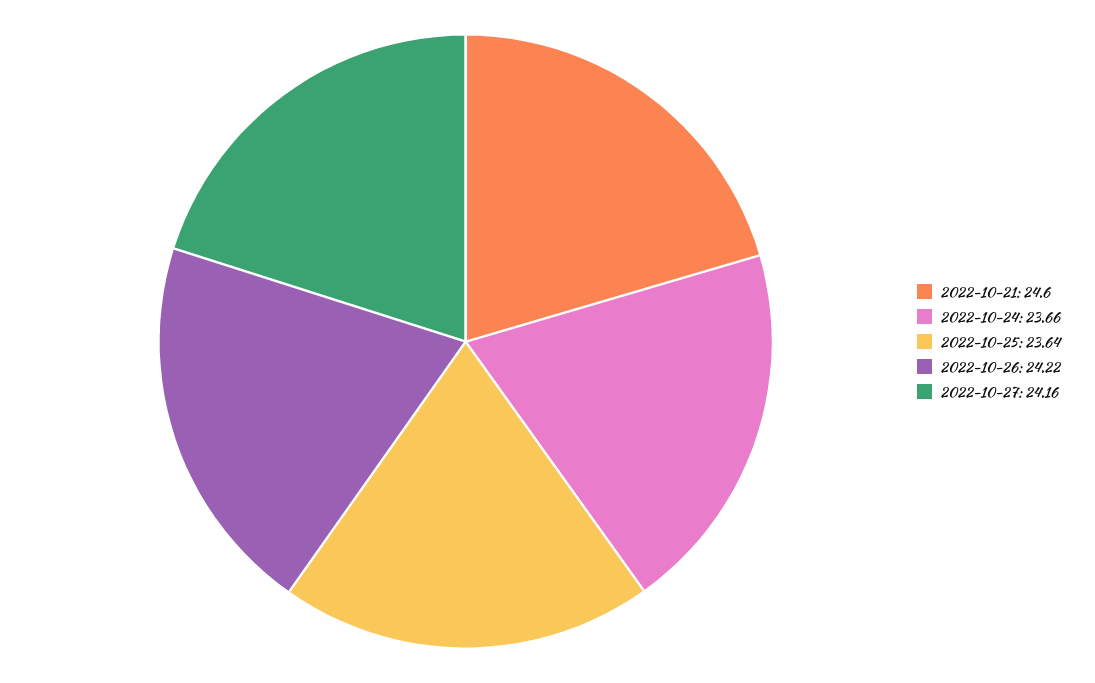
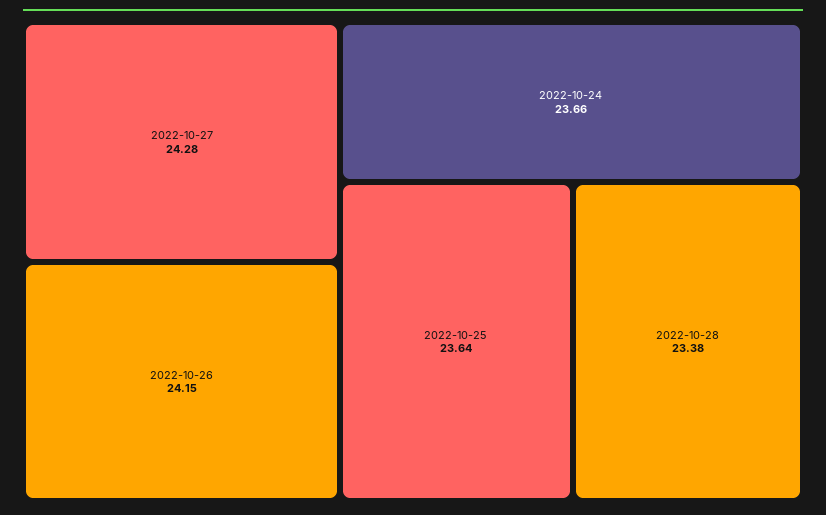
2022-10-21: 24.6 -> none
2022-10-26: 24.22 -> 24.15
2022-10-27: 24.16 -> 24.28
2022-10-28: none -> 23.38

